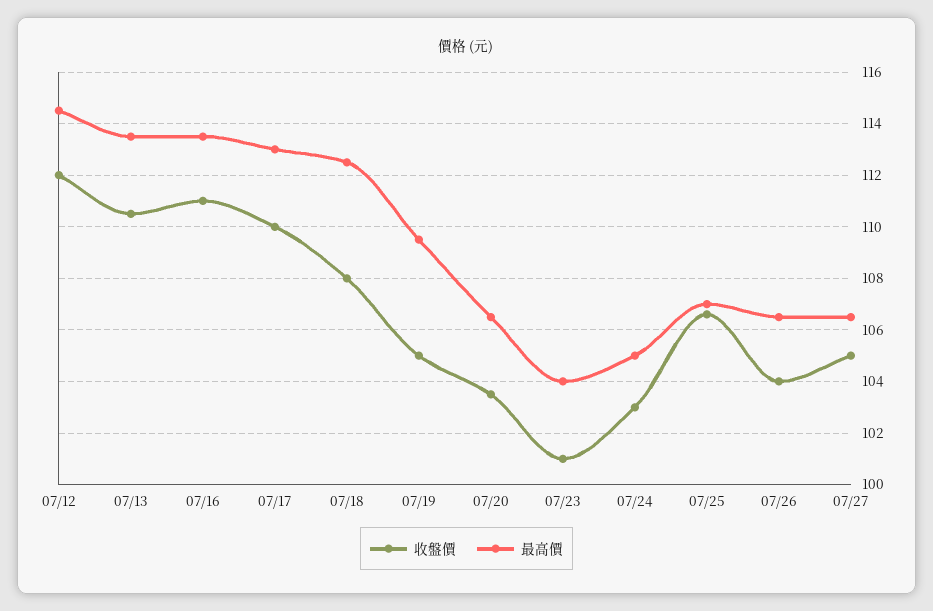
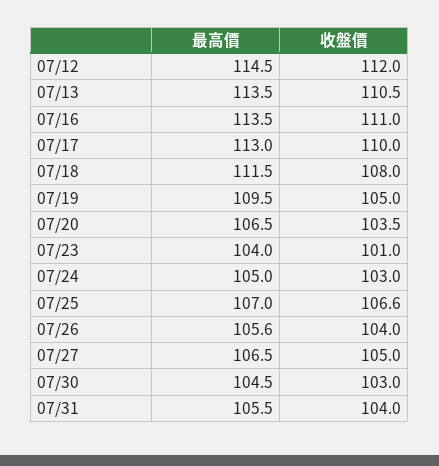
最高價, 07/18: 112.5 -> 111.5
最高價, 07/26: 106.5 -> 105.6
最高價, 07/30: none -> 104.5
收盤價, 07/30: none -> 103
最高價, 07/31: none -> 105.5
收盤價, 07/31: none -> 104

